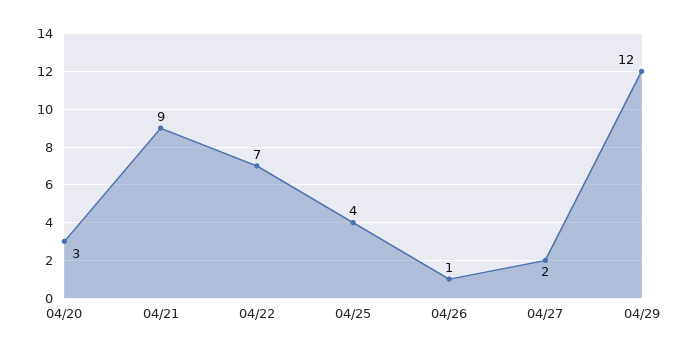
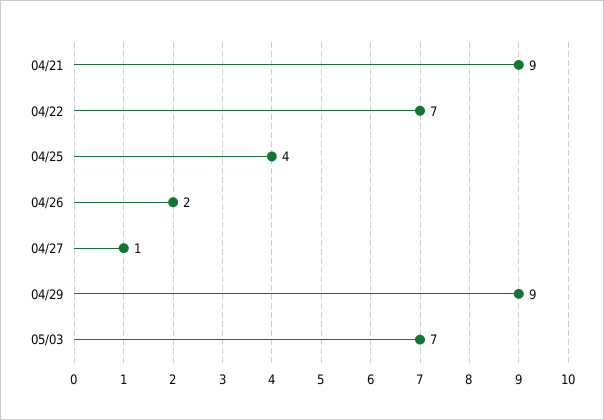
04/20: 3 -> none
04/26: 1 -> 2
04/27: 2 -> 1
04/29: 12 -> 9
05/03: none -> 7

